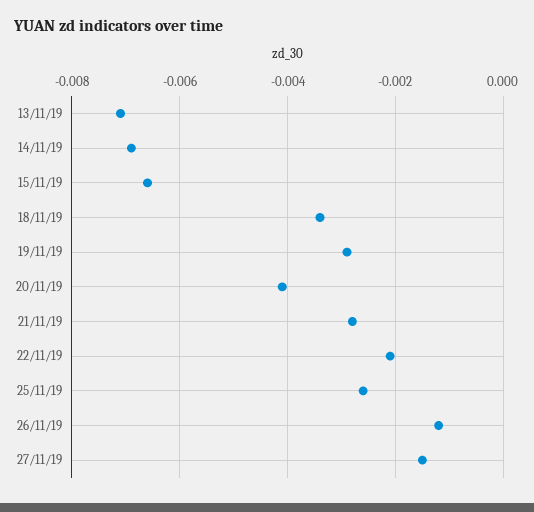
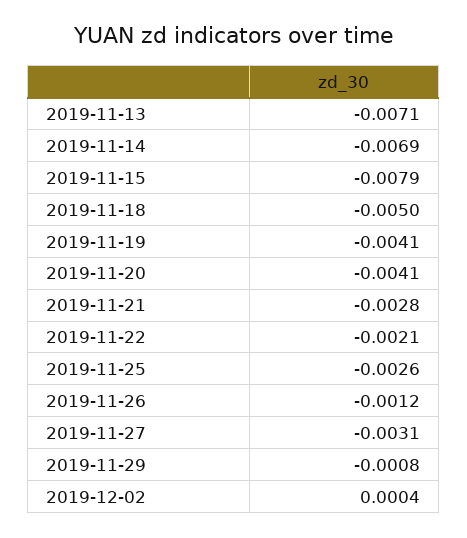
15/11/19: -0.0065 -> -0.0079
18/11/19: -0.0035 -> -0.005
19/11/19: -0.003 -> -0.0041
27/11/19: -0.0015 -> -0.0031
2019-11-29: none -> -0.0008
2019-12-02: none -> 0.0004

